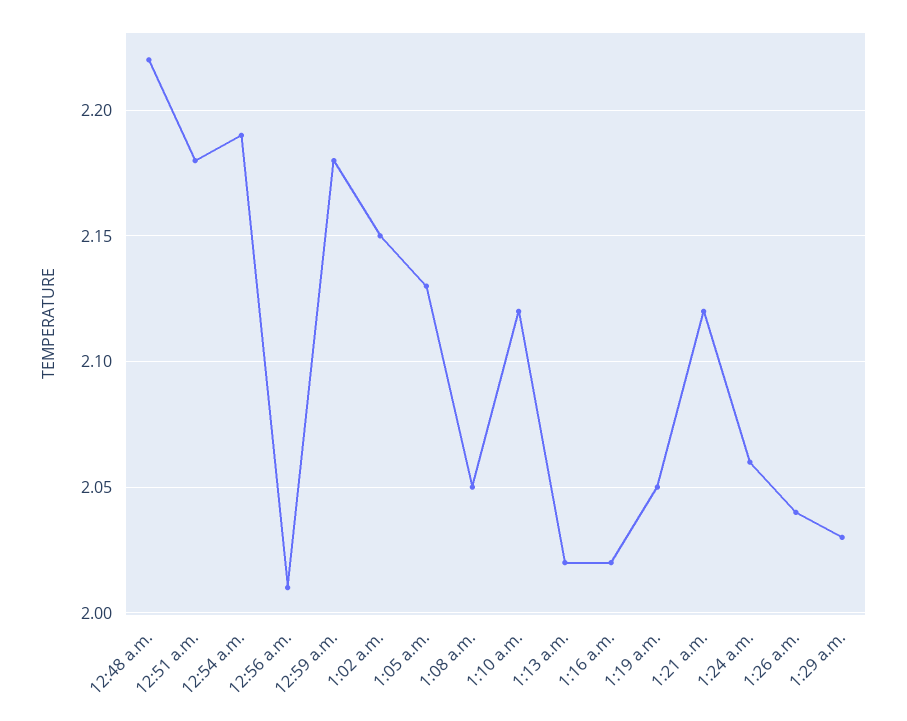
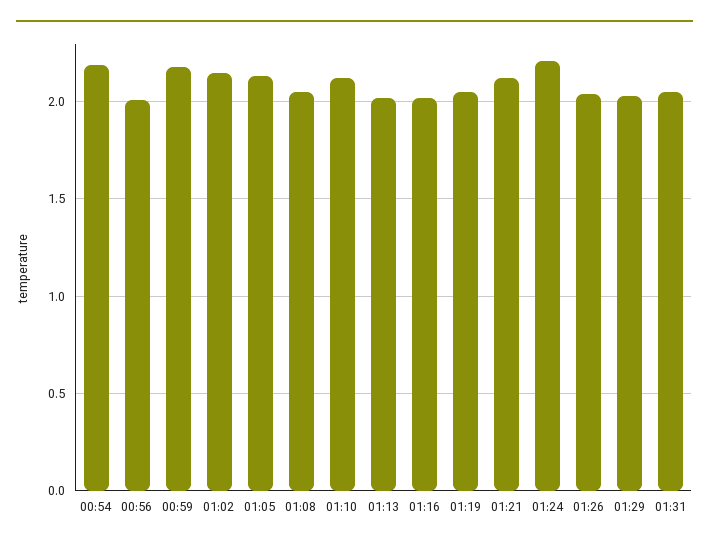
12:48 a.m.: 2.22 -> none
12:51 a.m.: 2.18 -> none
1:24 a.m.: 2.06 -> 2.2
01:31: none -> 2.05

